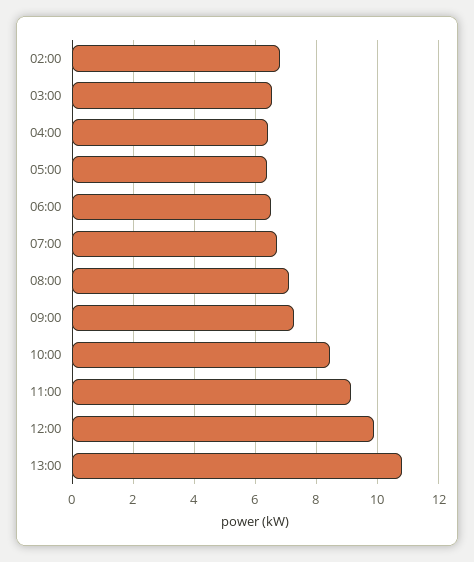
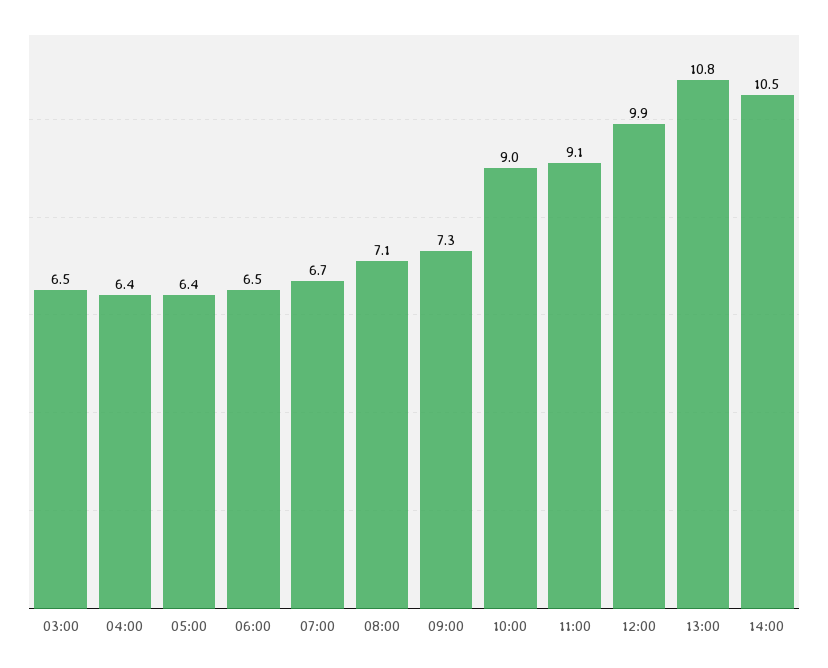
02:00: 6.8 -> none
10:00: 8.4 -> 9
14:00: none -> 10.5

